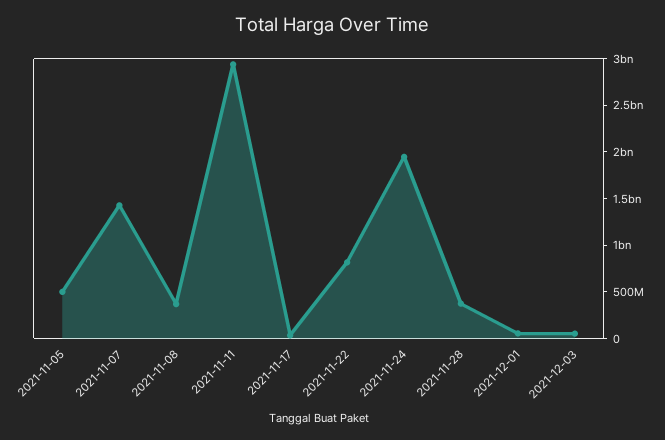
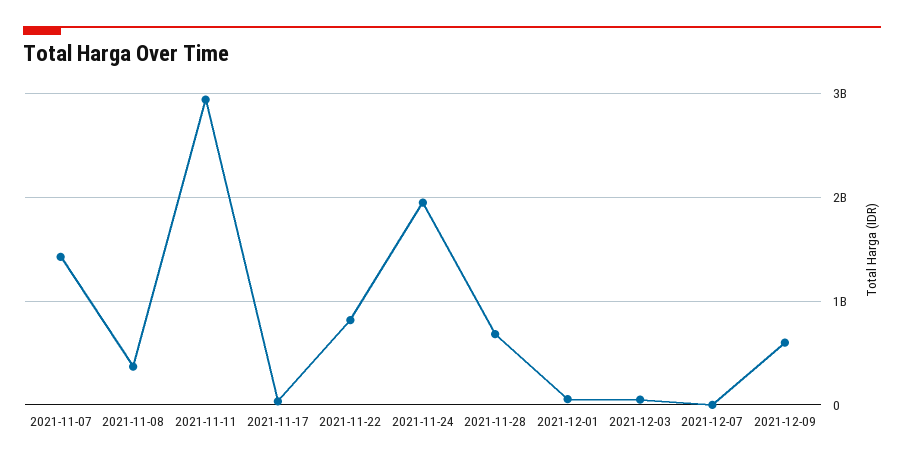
2021-11-05: 500000000 -> none
2021-11-28: 400000000 -> 700000000
2021-12-07: none -> 0
2021-12-09: none -> 600000000

